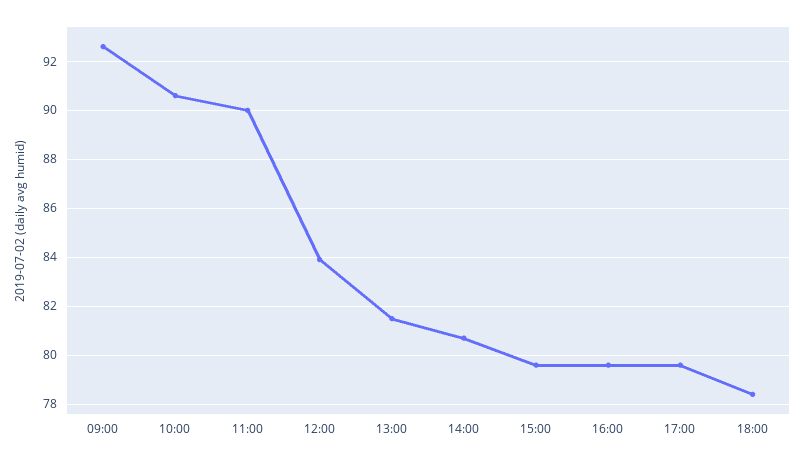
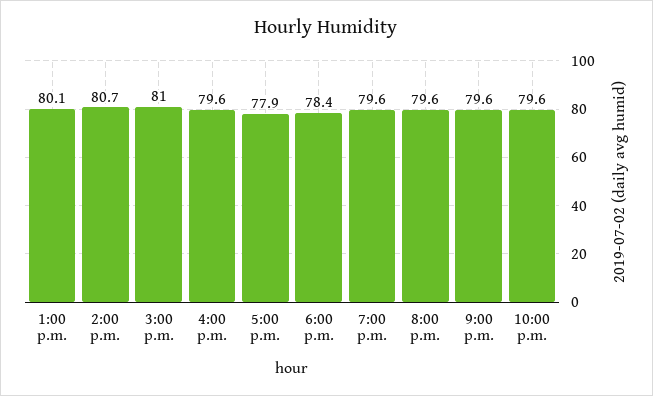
09:00: 92.5 -> none
10:00: 90.5 -> none
11:00: 90 -> none
12:00: 84 -> none
13:00: 81.5 -> 80.1
15:00: 79.5 -> 81
17:00: 79.5 -> 77.9
7:00 p.m.: none -> 79.6
8:00 p.m.: none -> 79.6
9:00 p.m.: none -> 79.6
10:00 p.m.: none -> 79.6

